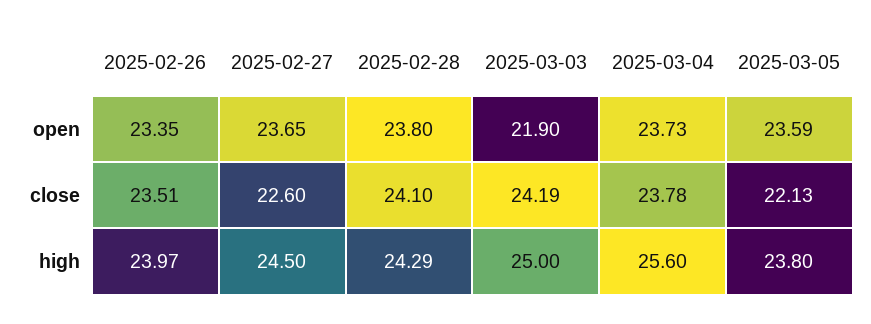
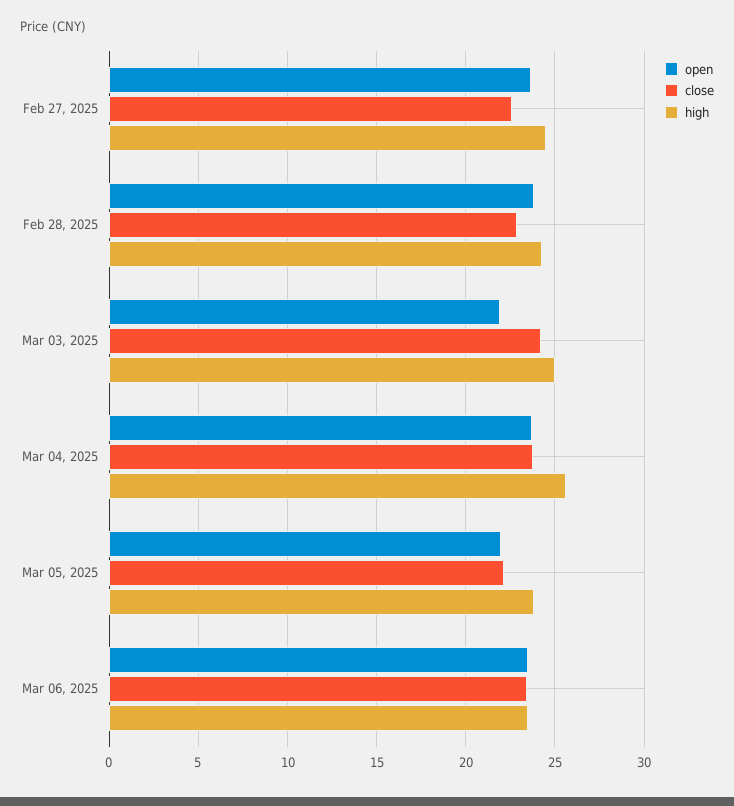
open, 2025-02-26: 23.35 -> none
open, 2025-03-05: 23.59 -> 22
close, 2025-02-26: 23.51 -> none
close, 2025-02-28: 24.1 -> 23
high, 2025-02-26: 23.97 -> none
open, Mar 06, 2025: none -> 23.5
close, Mar 06, 2025: none -> 23.5
high, Mar 06, 2025: none -> 23.5

